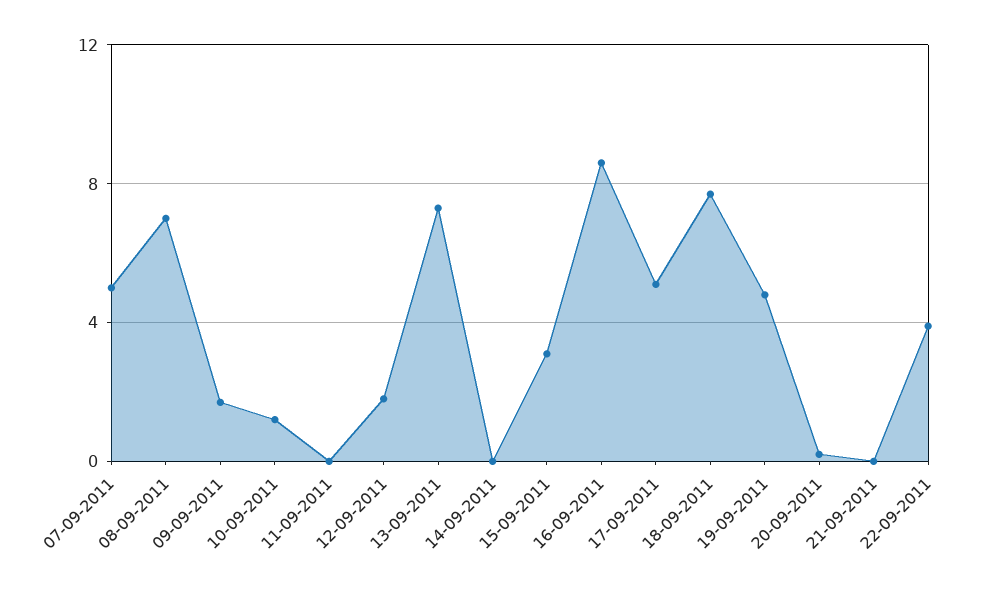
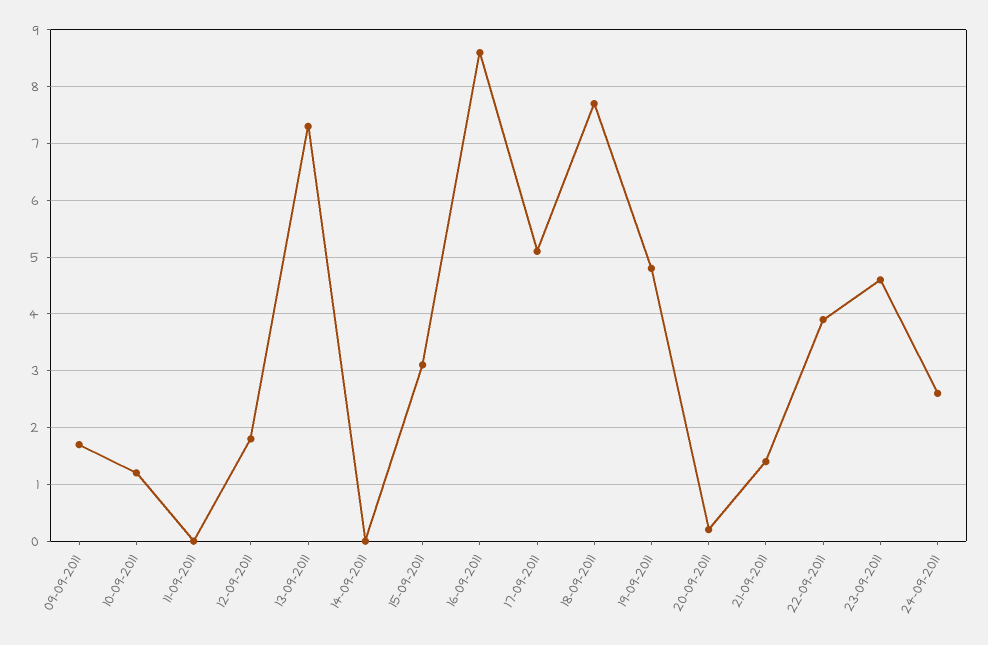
07-09-2011: 5 -> none
08-09-2011: 7 -> none
21-09-2011: 0 -> 1.5
23-09-2011: none -> 4.5
24-09-2011: none -> 2.5

